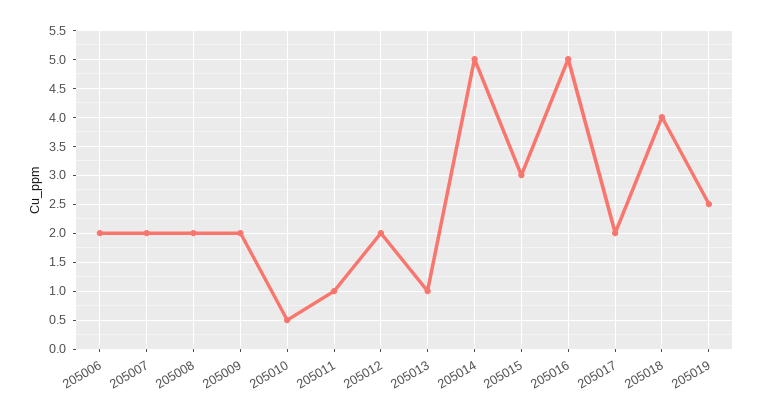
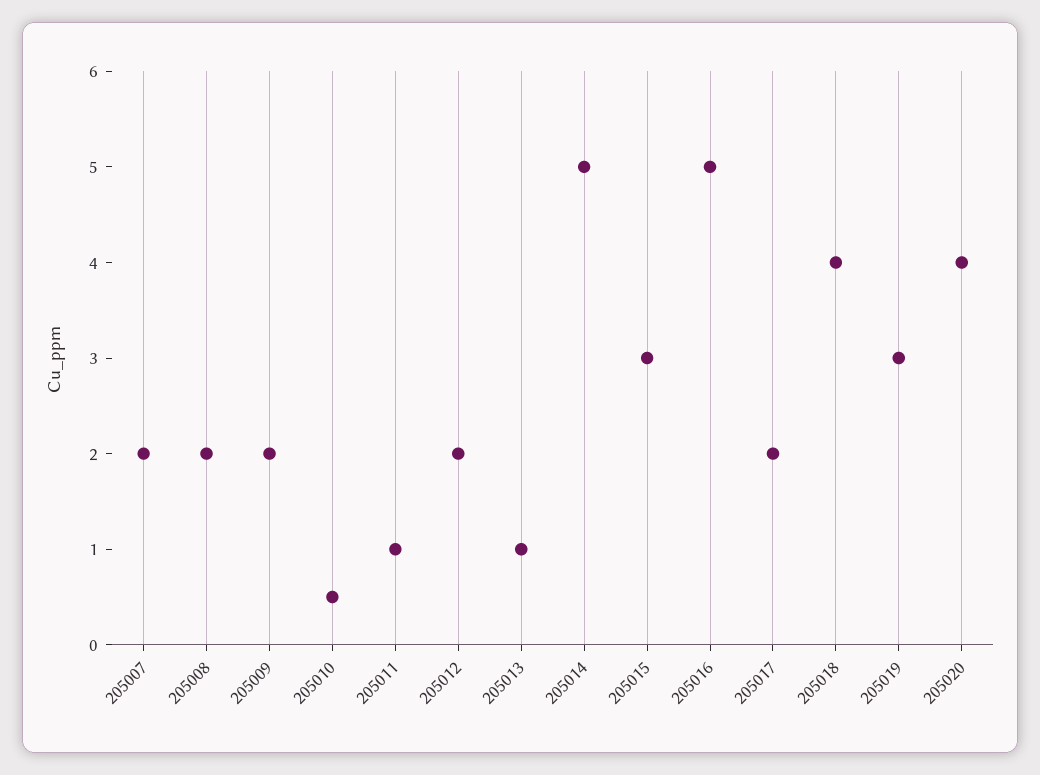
205006: 2 -> none
205019: 2.5 -> 3
205020: none -> 4

